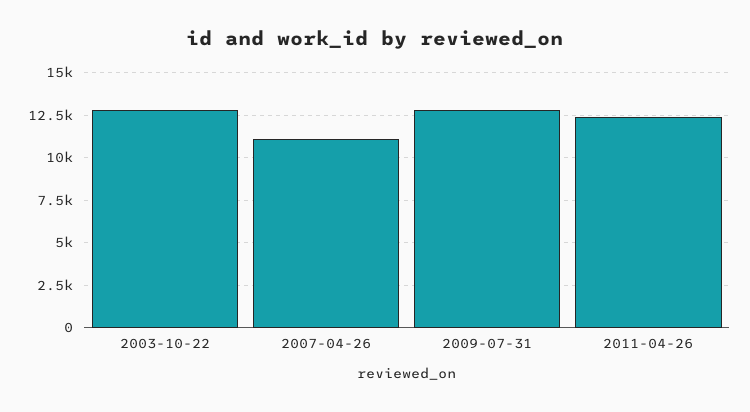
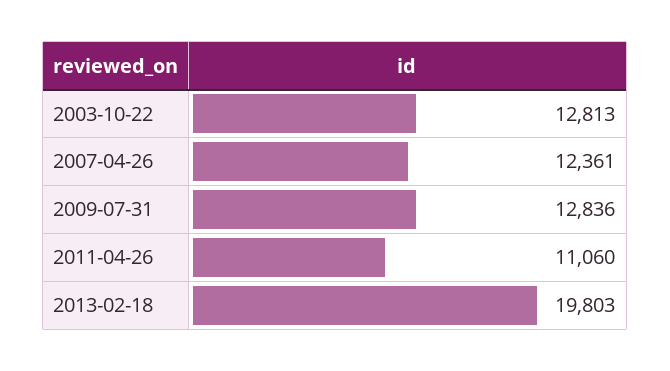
2007-04-26: 11000 -> 12361
2011-04-26: 12500 -> 11060
2013-02-18: none -> 19803

